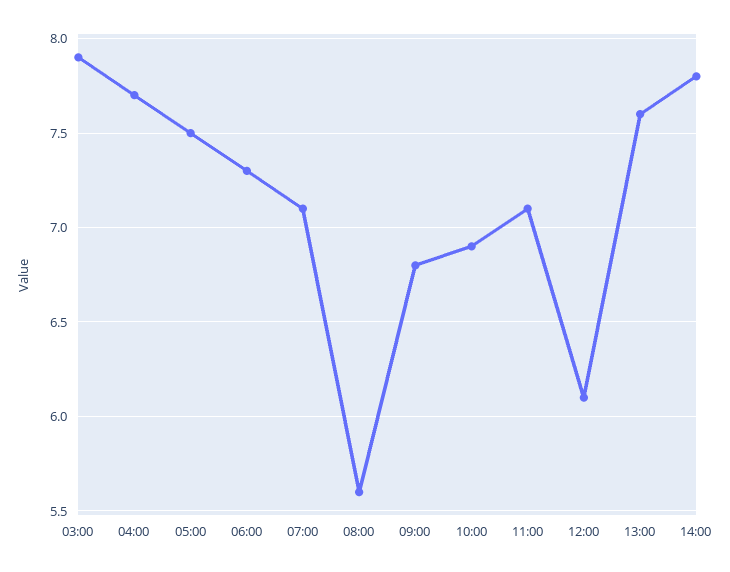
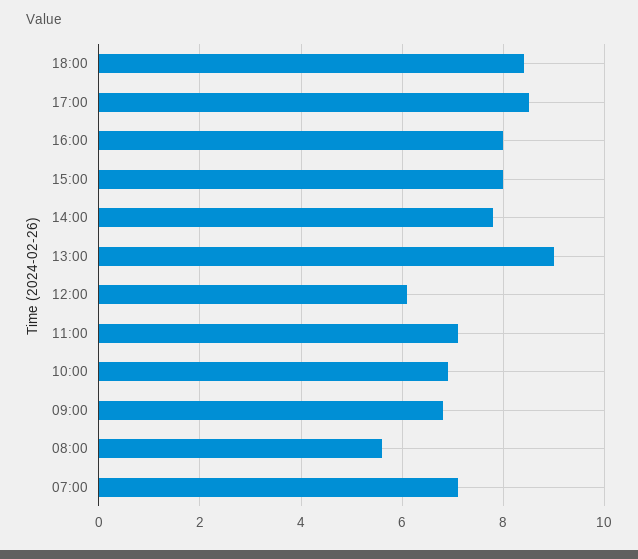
03:00: 7.9 -> none
04:00: 7.7 -> none
05:00: 7.5 -> none
06:00: 7.3 -> none
13:00: 7.6 -> 9
18:00: none -> 8.5
17:00: none -> 8.5
16:00: none -> 8
15:00: none -> 8

